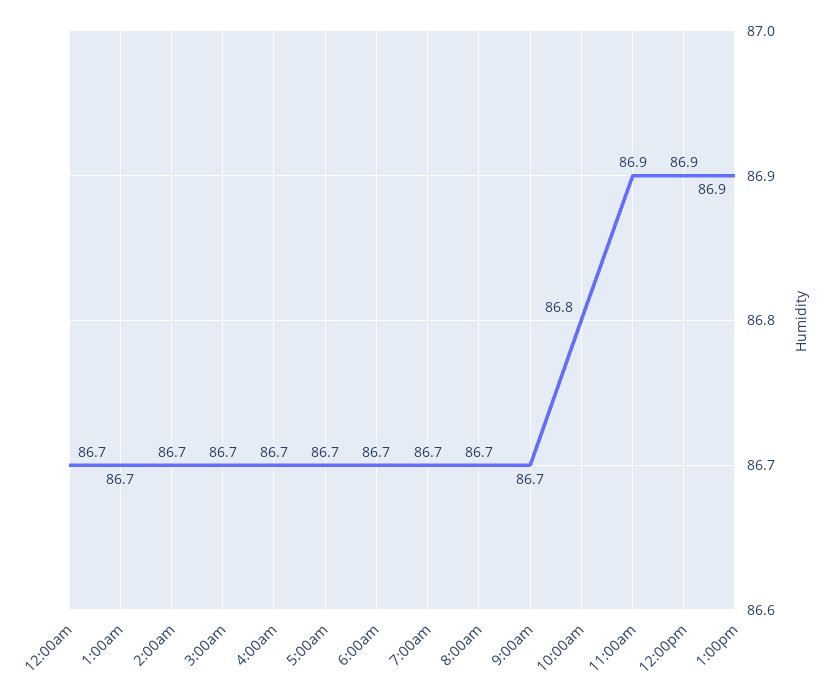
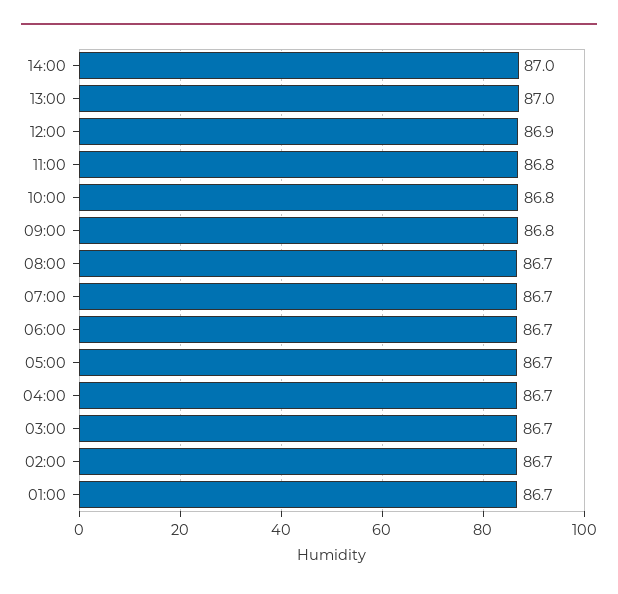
12:00am: 86.7 -> none
9:00am: 86.7 -> 86.8
11:00am: 86.9 -> 86.8
1:00pm: 86.9 -> 87
14:00: none -> 87

